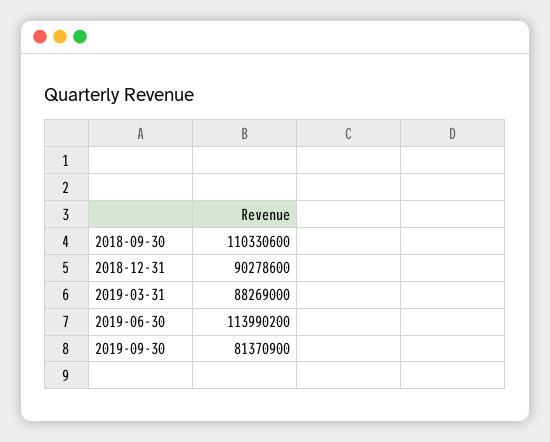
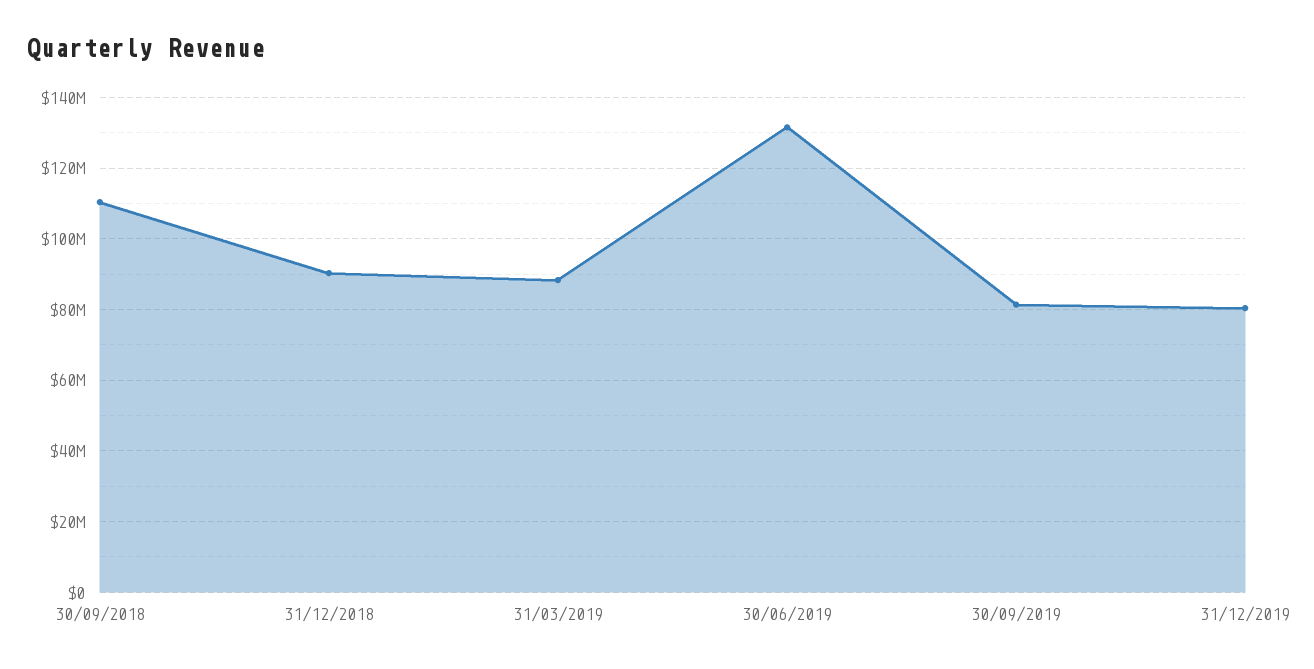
2019-06-30: 113990200 -> 132000000
31/12/2019: none -> 80000000

